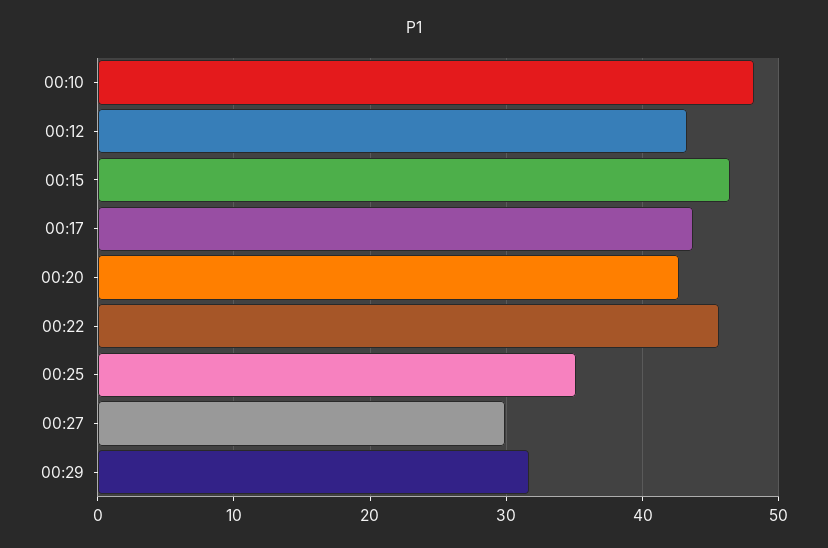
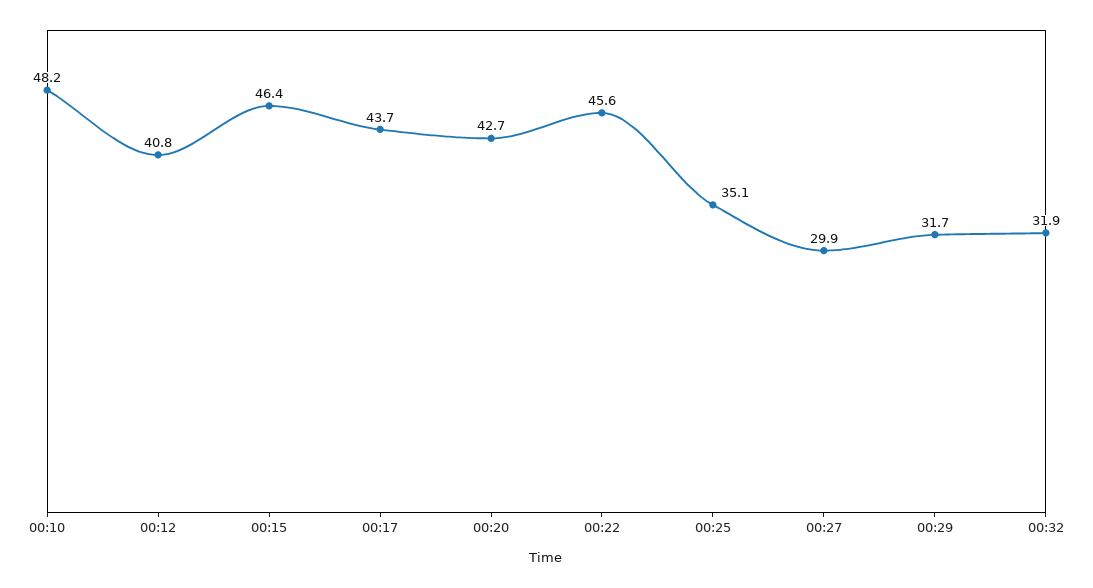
00:12: 43 -> 40.8
00:32: none -> 31.9

